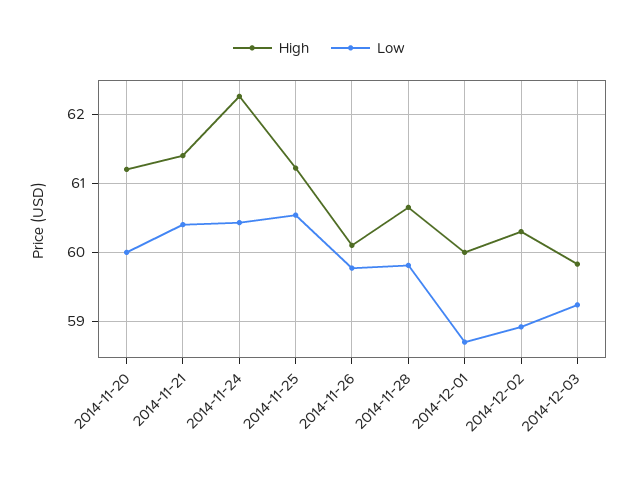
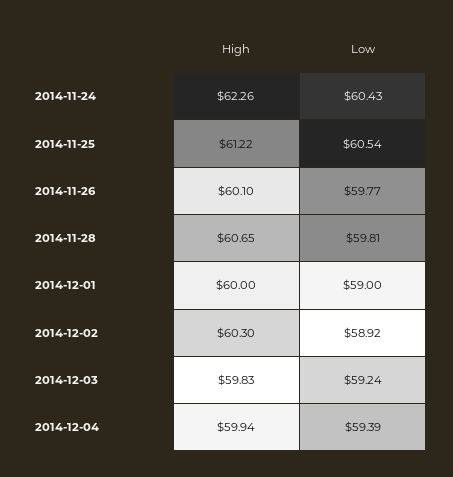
High, 2014-11-20: 61.2 -> none
Low, 2014-11-20: 60 -> none
High, 2014-11-21: 61.4 -> none
Low, 2014-11-21: 60.4 -> none
Low, 2014-12-01: 58.7 -> 59
High, 2014-12-04: none -> 59.94
Low, 2014-12-04: none -> 59.39

